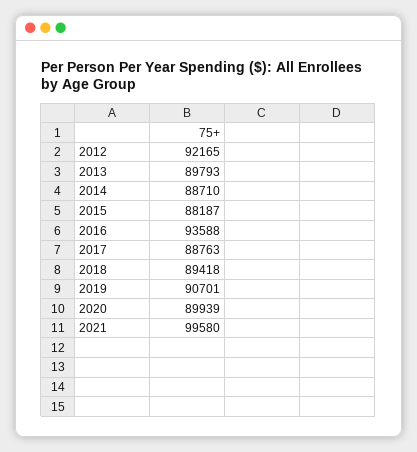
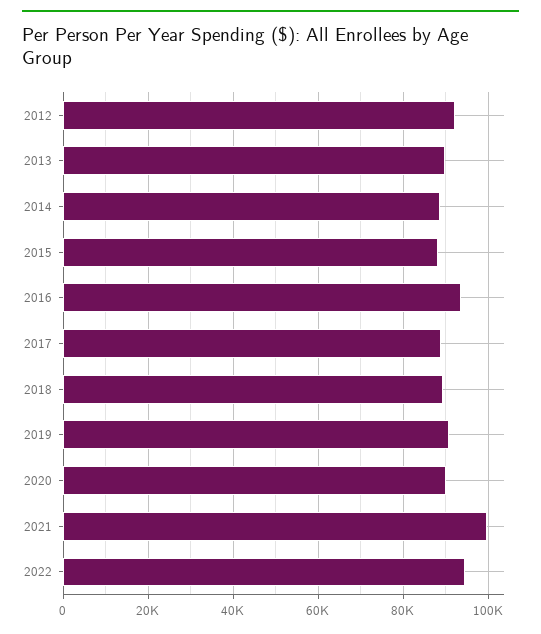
2022: none -> 94000

